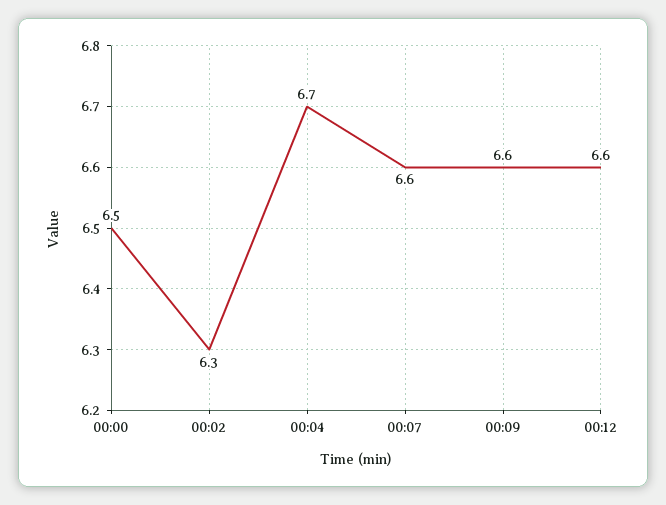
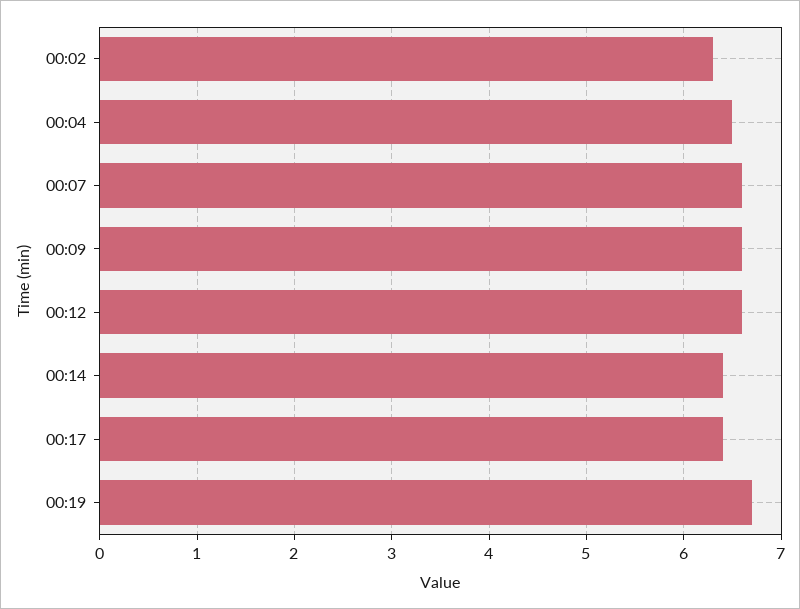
00:00: 6.5 -> none
00:04: 6.7 -> 6.5
00:14: none -> 6.4
00:17: none -> 6.4
00:19: none -> 6.7

